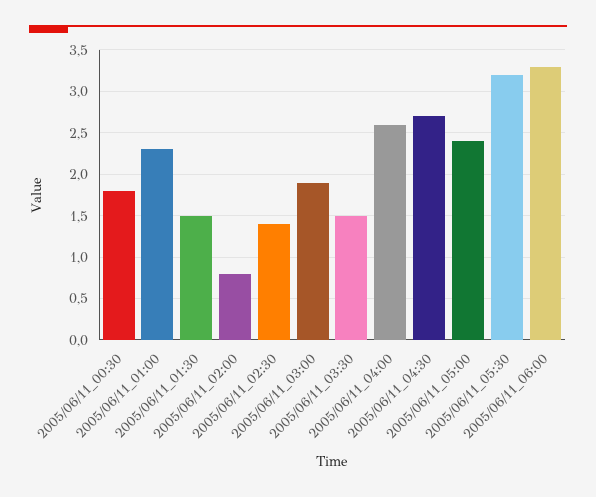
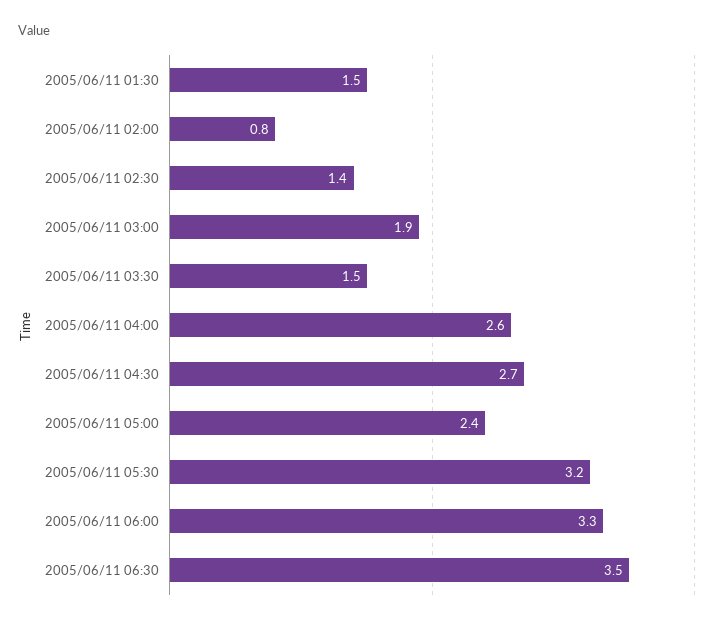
2005/06/11_00:30: 1.8 -> none
2005/06/11_01:00: 2.3 -> none
2005/06/11 06:30: none -> 3.5

